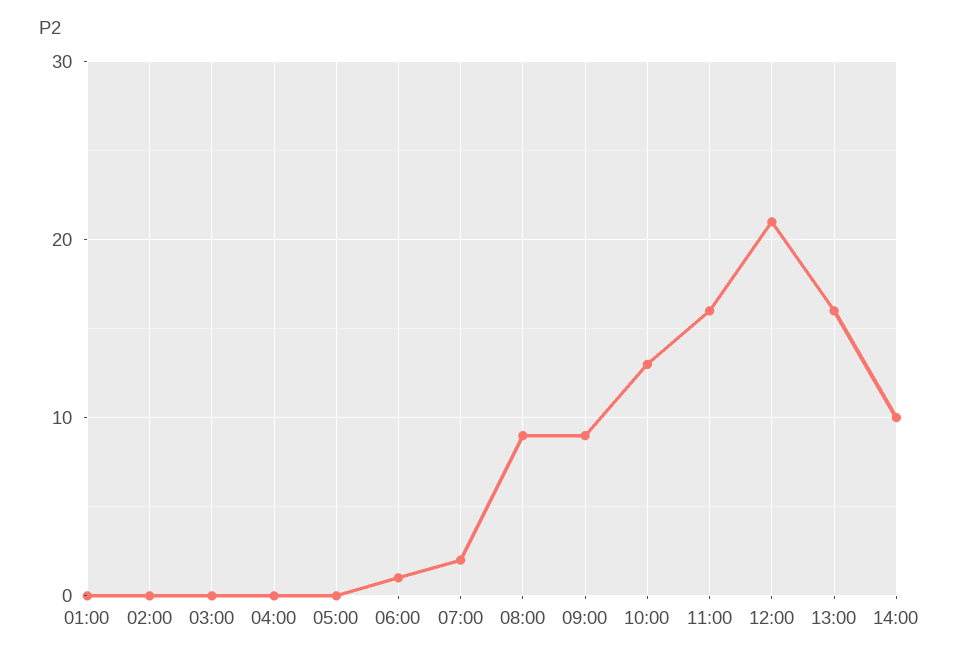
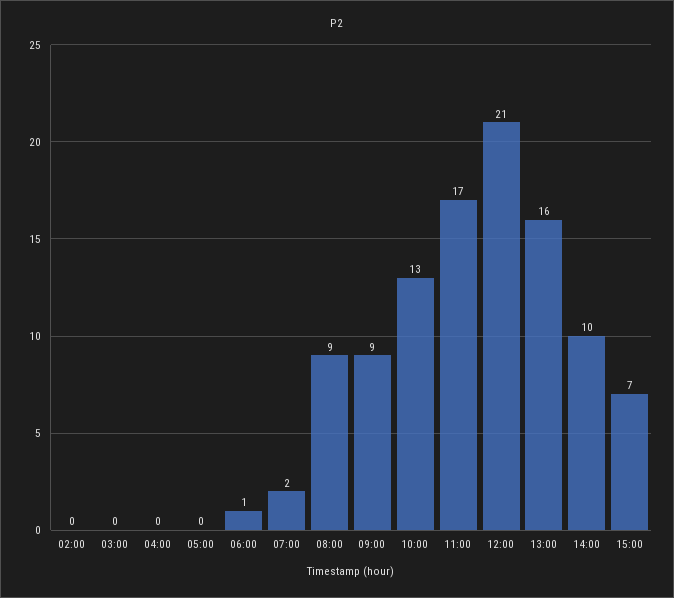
01:00: 0 -> none
11:00: 16 -> 17
15:00: none -> 7

